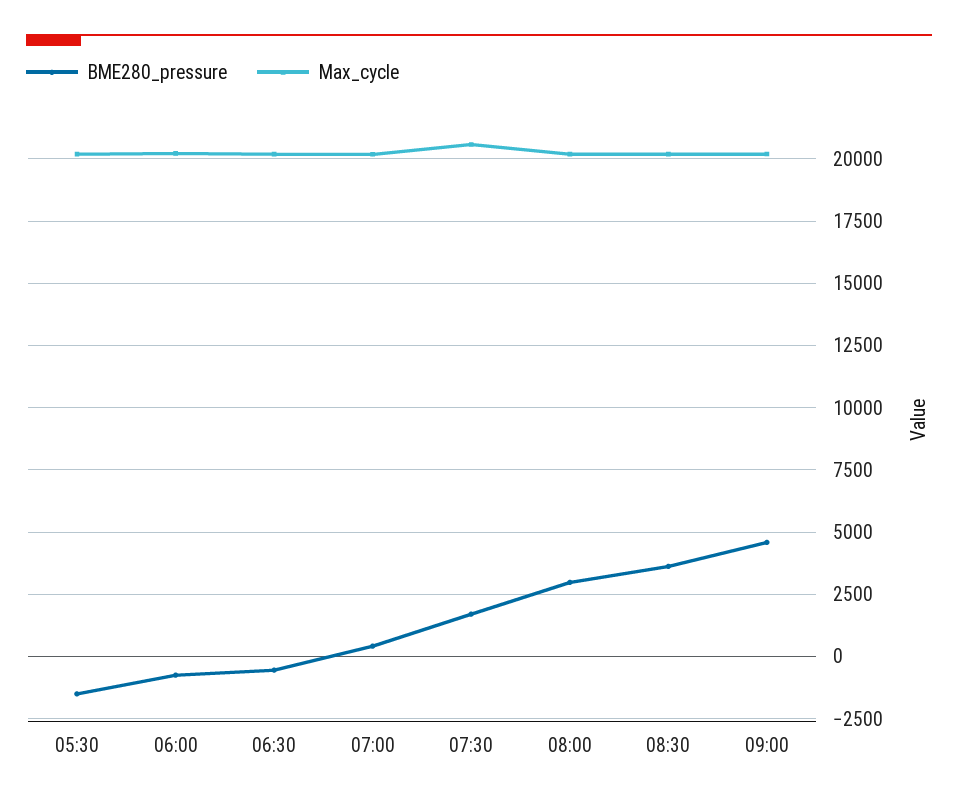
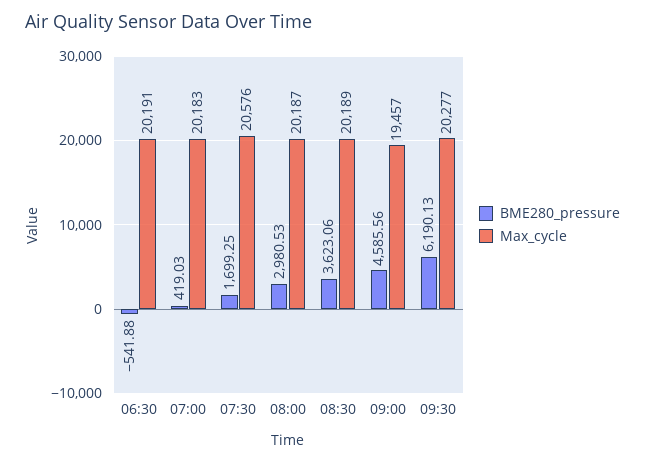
BME280_pressure, 05:30: -1500 -> none
Max_cycle, 05:30: 20250 -> none
BME280_pressure, 06:00: -750 -> none
Max_cycle, 06:00: 20250 -> none
Max_cycle, 09:00: 20250 -> 19457
BME280_pressure, 09:30: none -> 6190.13
Max_cycle, 09:30: none -> 20277

